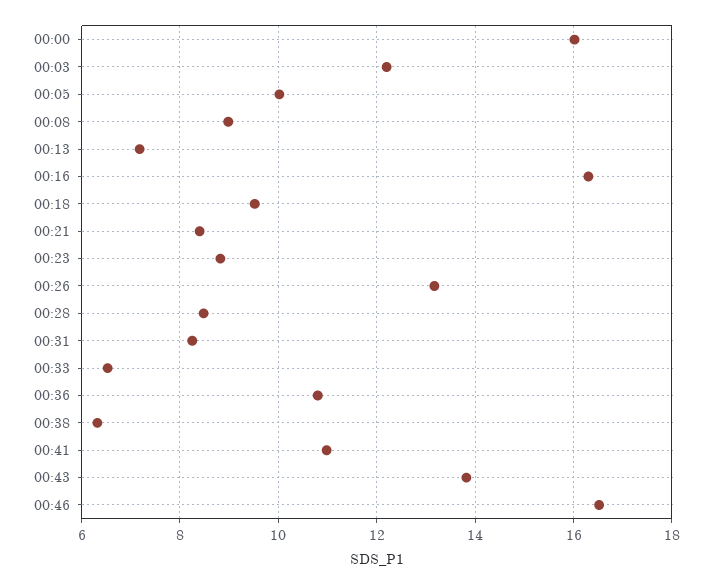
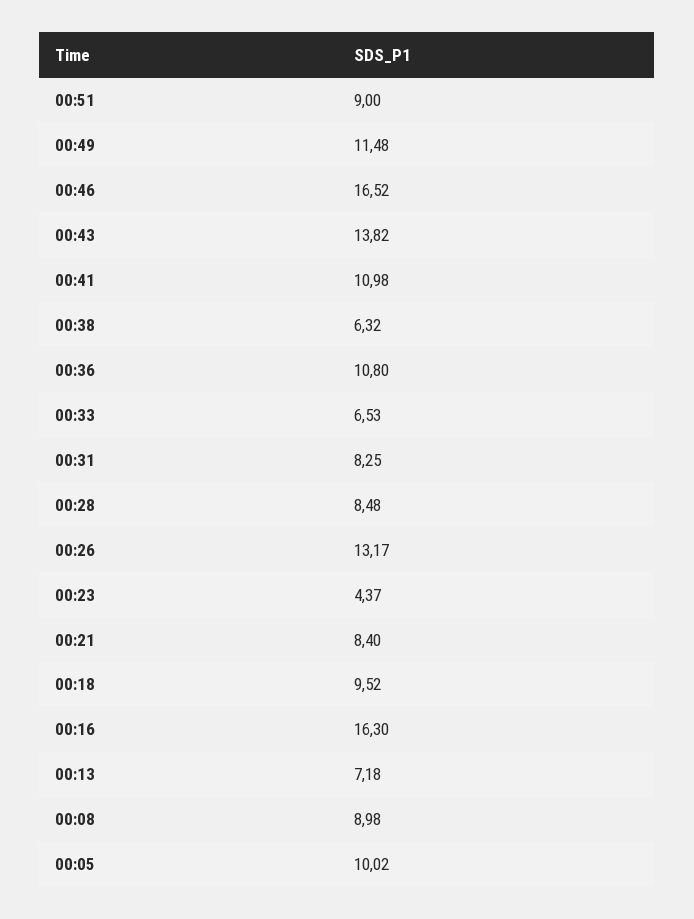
00:00: 16 -> none
00:03: 12.2 -> none
00:23: 8.8 -> 4.37
00:51: none -> 9
00:49: none -> 11.48

